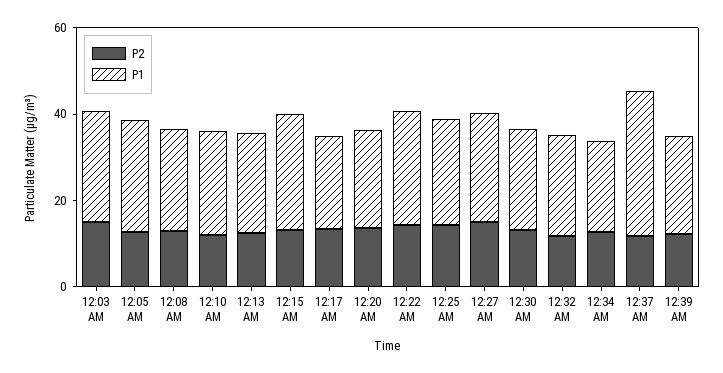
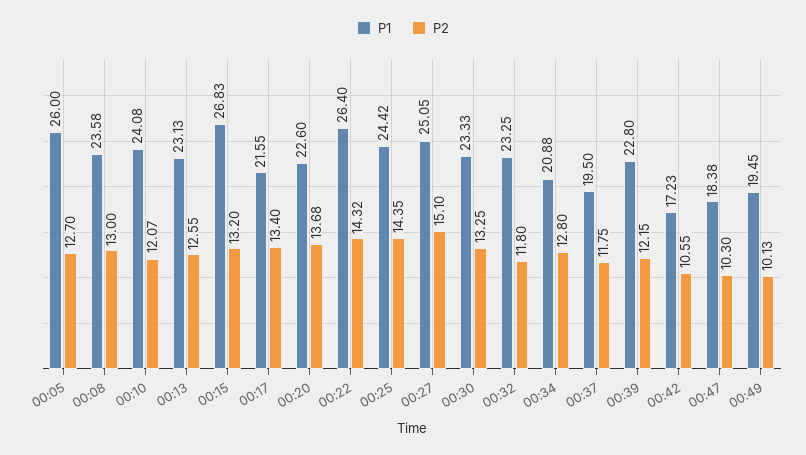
P2, 12:03 AM: 15 -> none
P1, 12:03 AM: 25 -> none
P1, 12:37 AM: 35 -> 19.5
P1, 00:42: none -> 17.23
P2, 00:42: none -> 10.55
P1, 00:47: none -> 18.38
P2, 00:47: none -> 10.3
P1, 00:49: none -> 19.45
P2, 00:49: none -> 10.13

